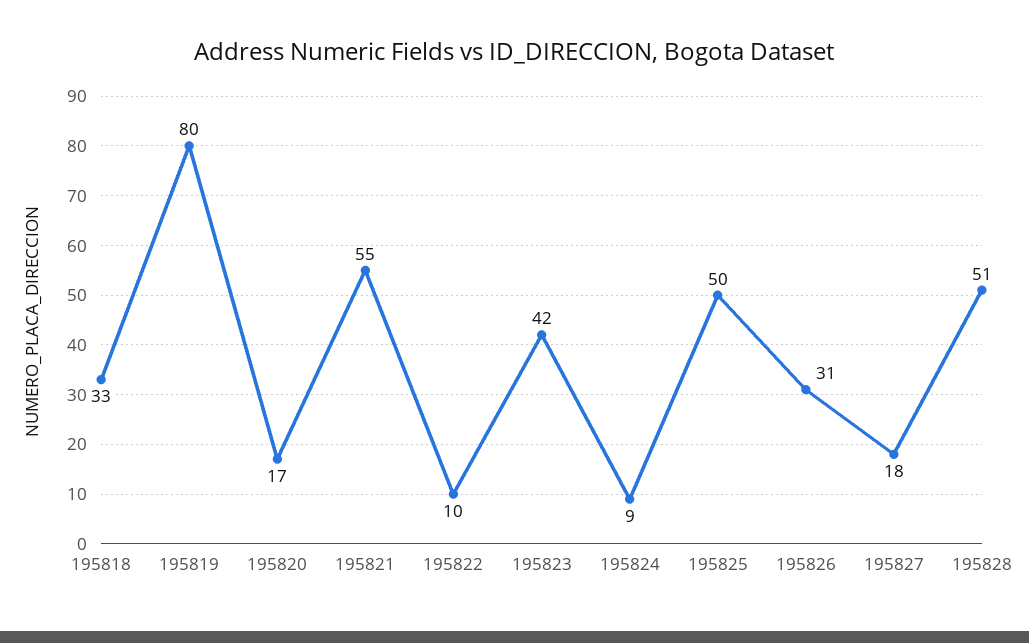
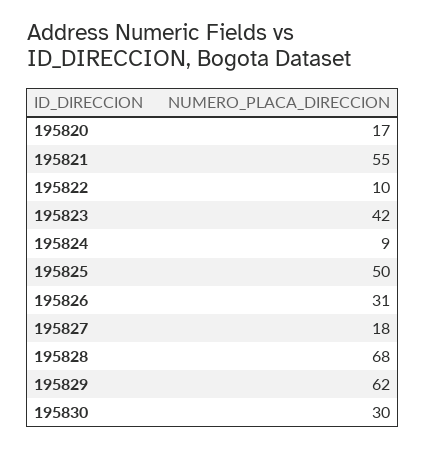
195818: 33 -> none
195819: 80 -> none
195828: 51 -> 68
195829: none -> 62
195830: none -> 30

